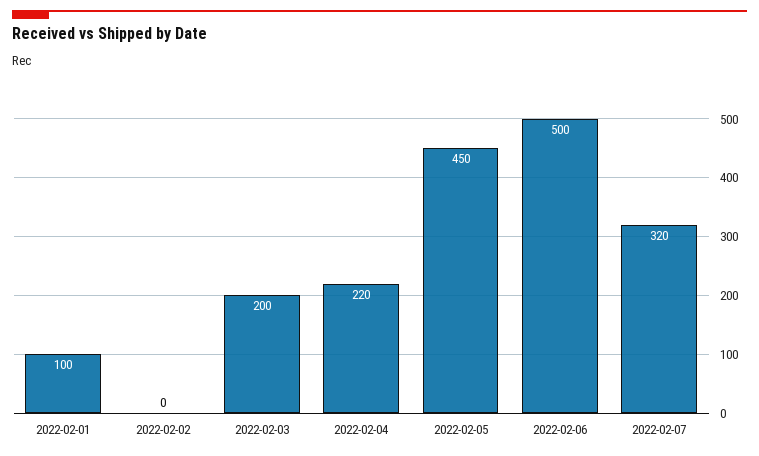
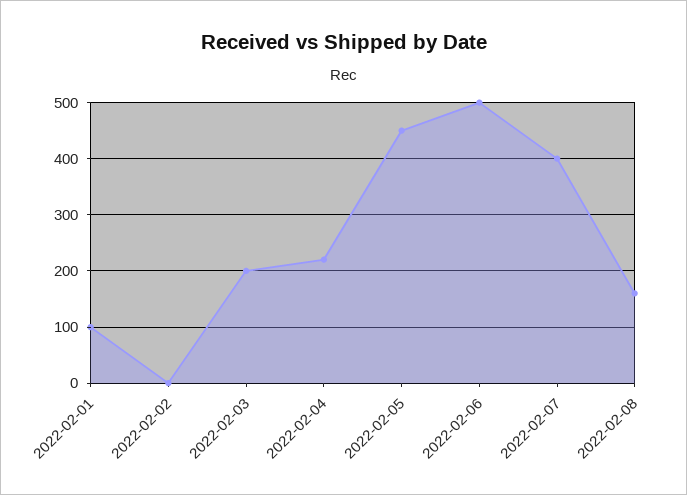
2022-02-07: 320 -> 400
2022-02-08: none -> 160

